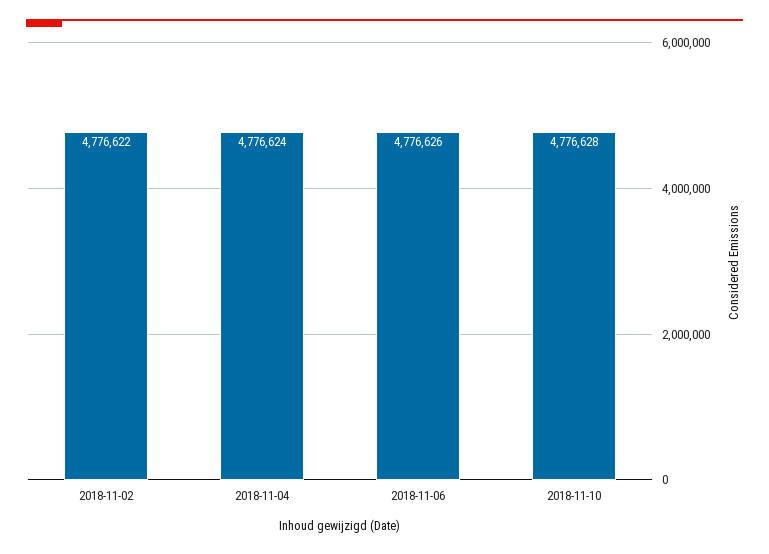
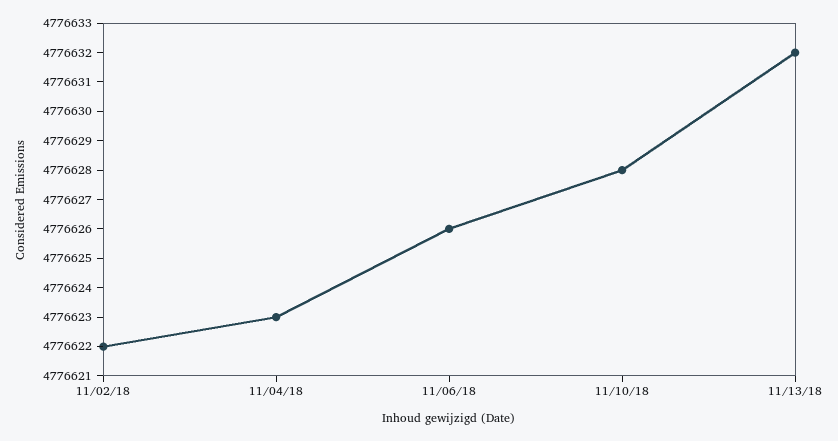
2018-11-04: 4776624 -> 4776623
11/13/18: none -> 4776632

